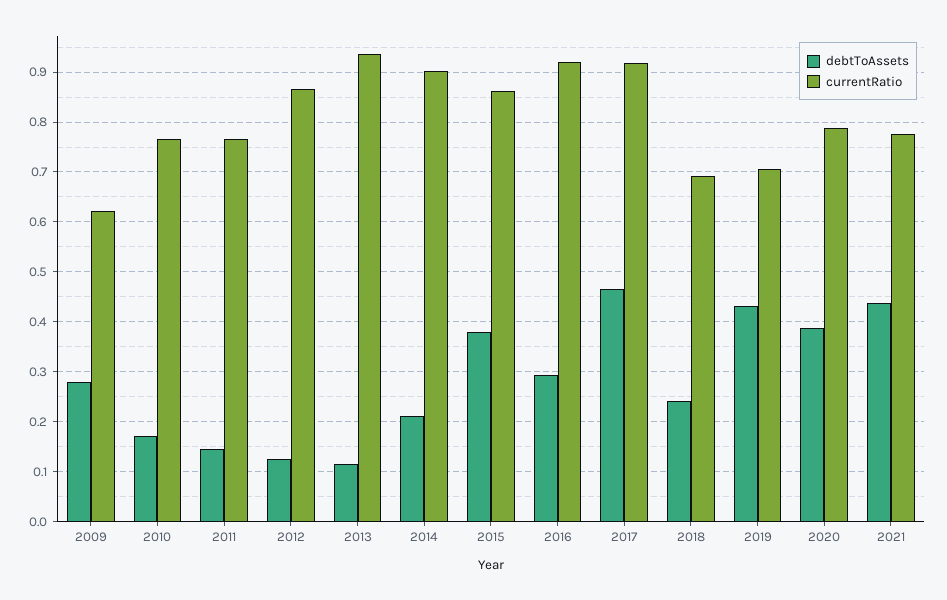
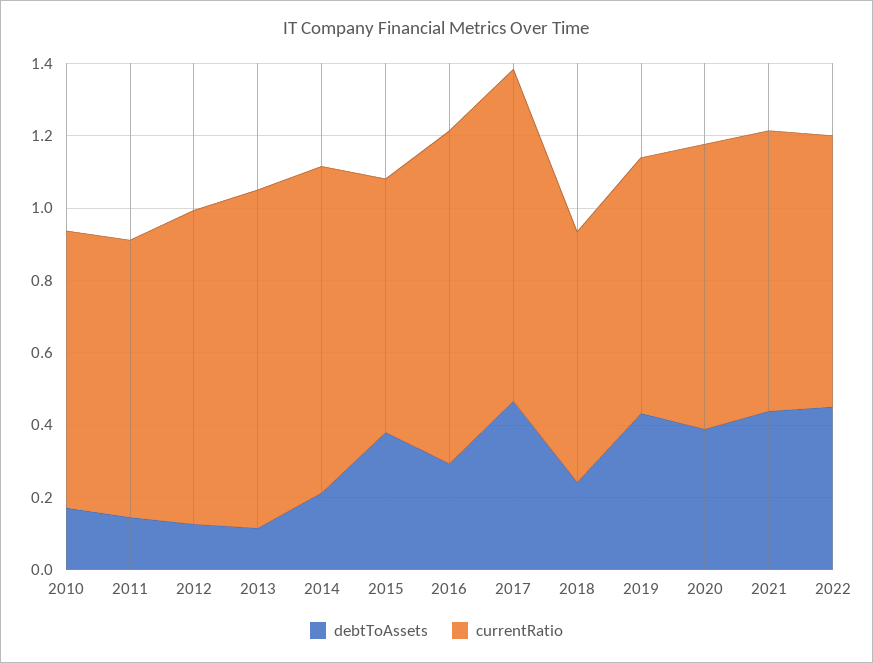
debtToAssets, 2009: 0.28 -> none
currentRatio, 2009: 0.62 -> none
currentRatio, 2015: 0.86 -> 0.7
debtToAssets, 2022: none -> 0.45
currentRatio, 2022: none -> 0.75

